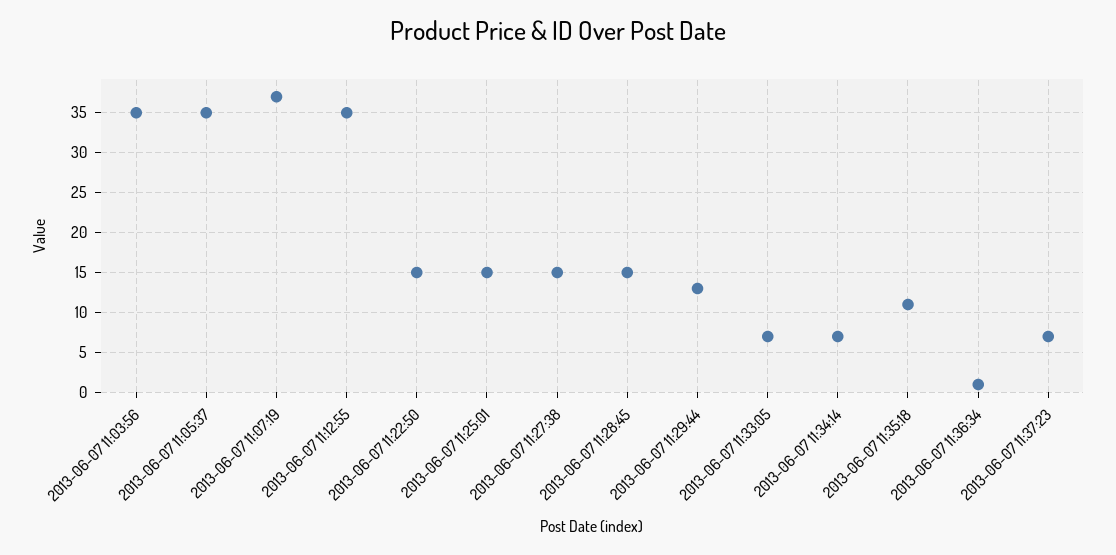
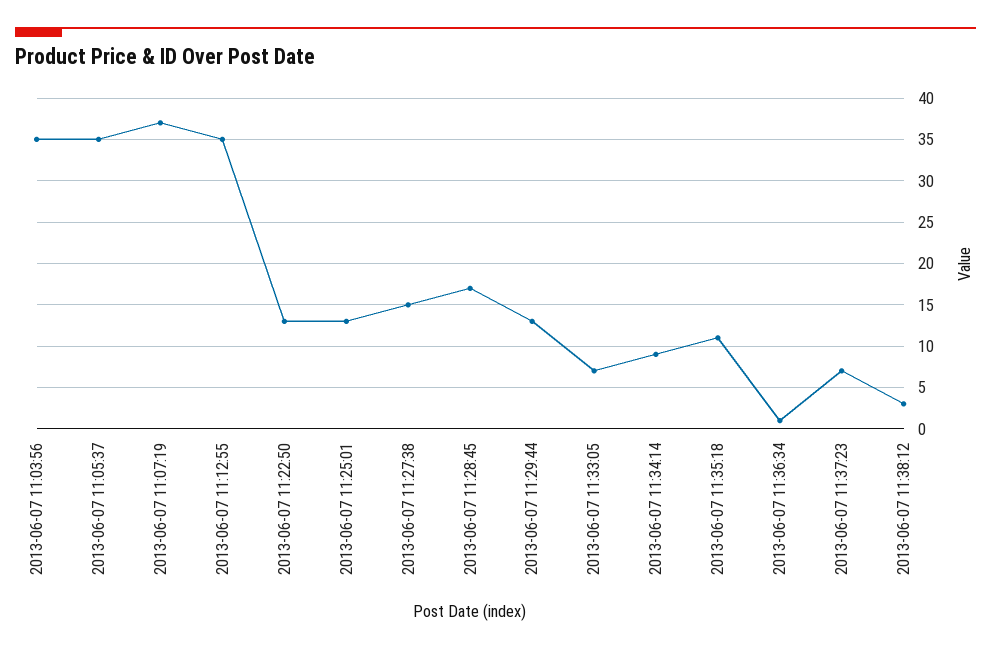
2013-06-07 11:22:50: 15 -> 13
2013-06-07 11:25:01: 15 -> 13
2013-06-07 11:28:45: 15 -> 17
2013-06-07 11:34:14: 7 -> 9
2013-06-07 11:38:12: none -> 3

